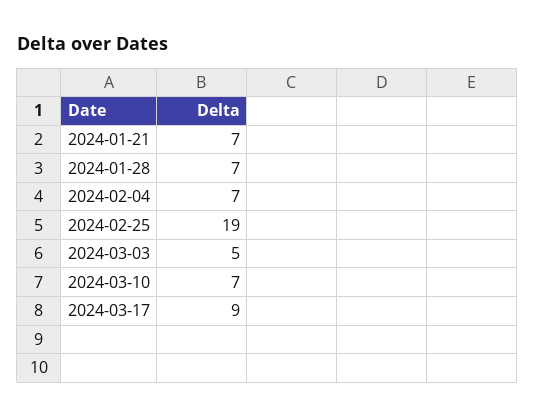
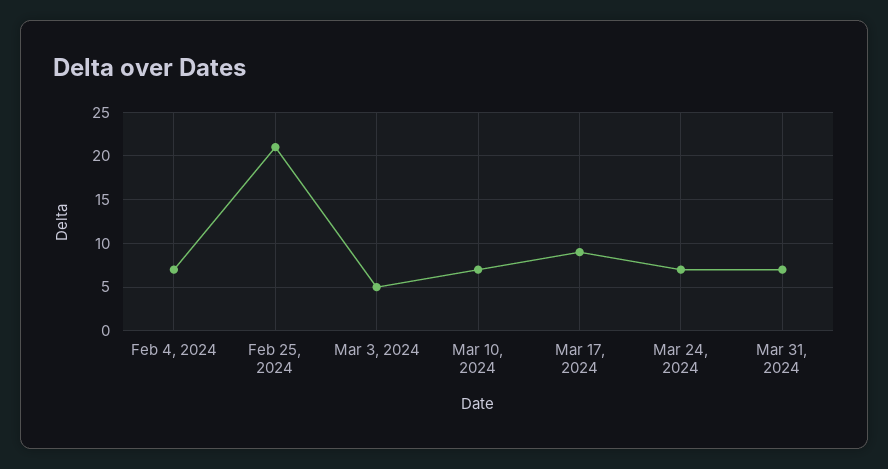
2024-01-21: 7 -> none
2024-01-28: 7 -> none
2024-02-25: 19 -> 21
Mar 24, 2024: none -> 7
Mar 31, 2024: none -> 7

